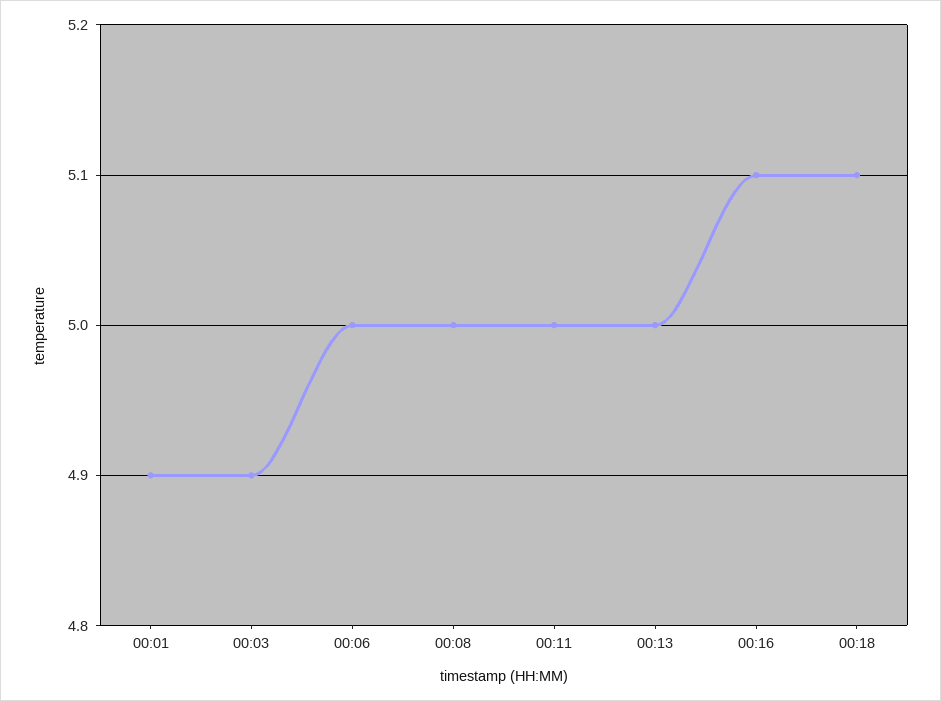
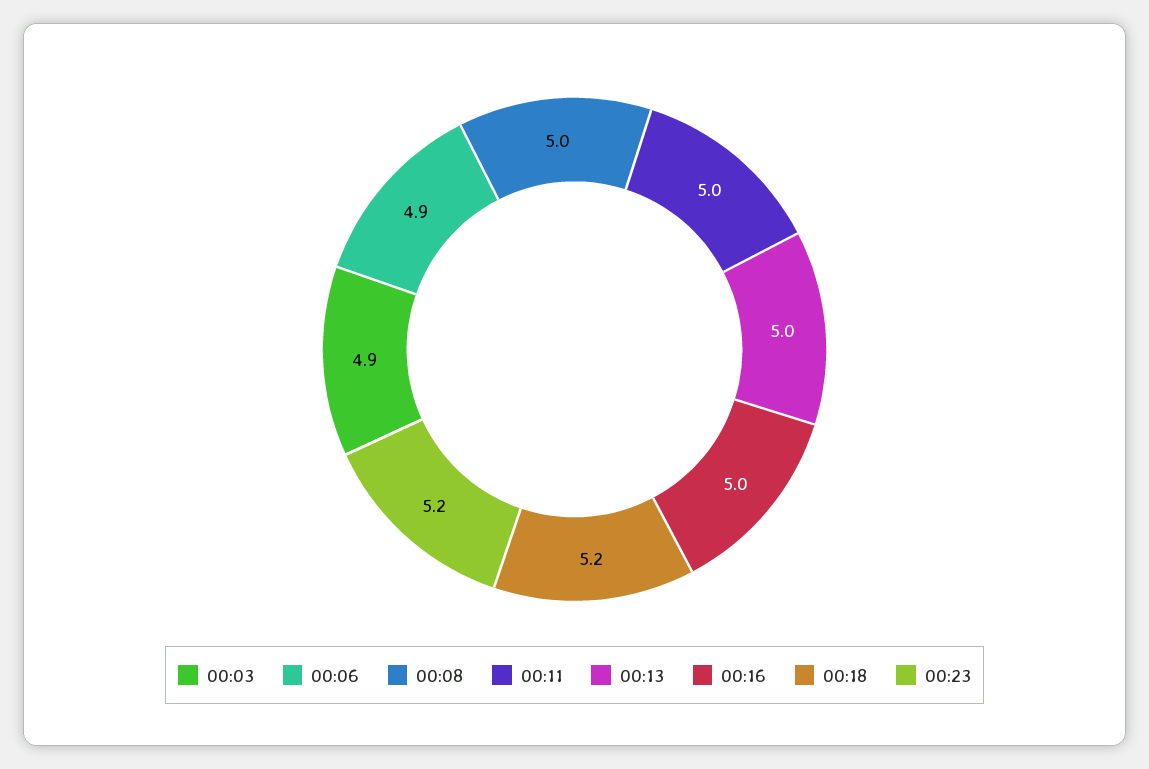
00:01: 4.9 -> none
00:06: 5 -> 4.9
00:16: 5.1 -> 5
00:18: 5.1 -> 5.2
00:23: none -> 5.2

